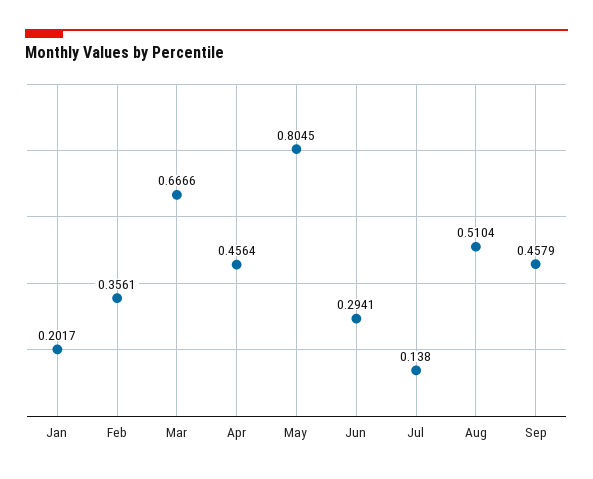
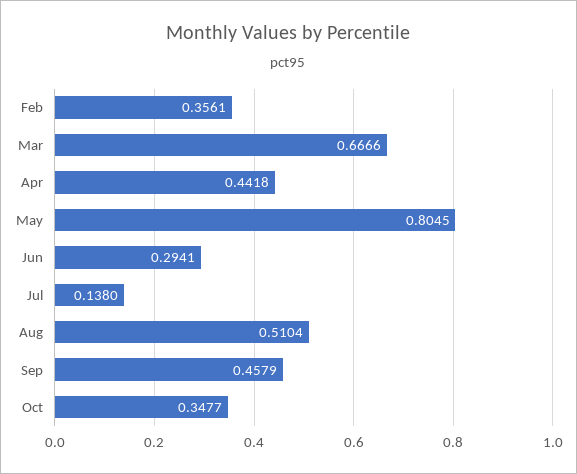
Jan: 0.2017 -> none
Apr: 0.4564 -> 0.4418
Oct: none -> 0.3477

